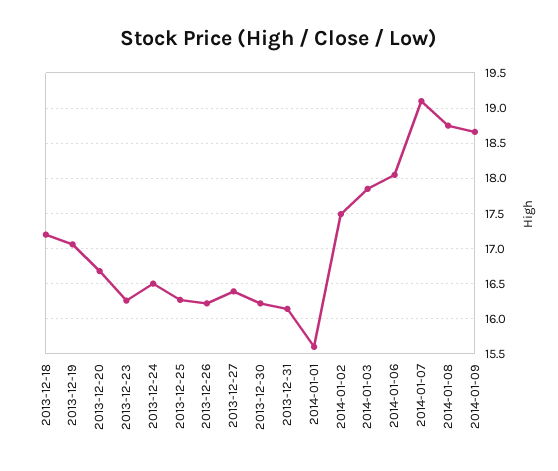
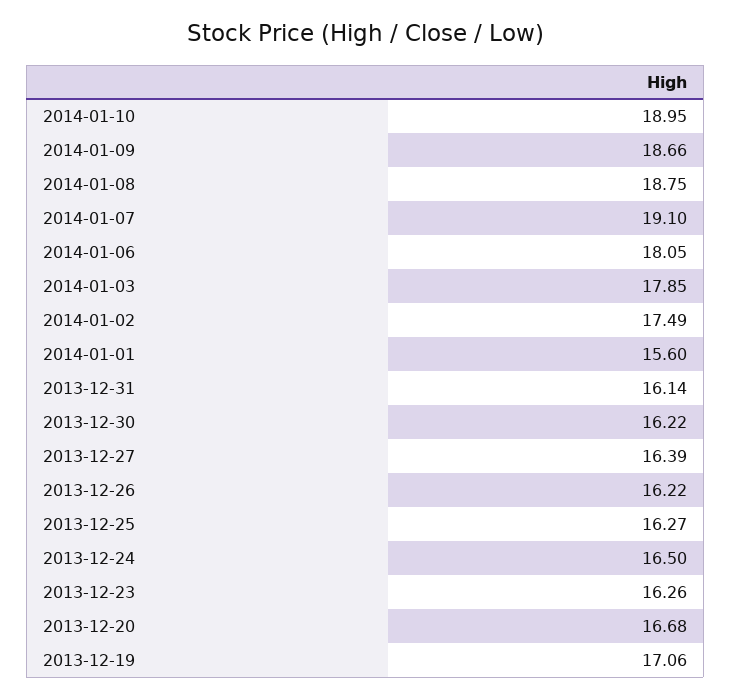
2013-12-18: 17.2 -> none
2014-01-10: none -> 18.95

